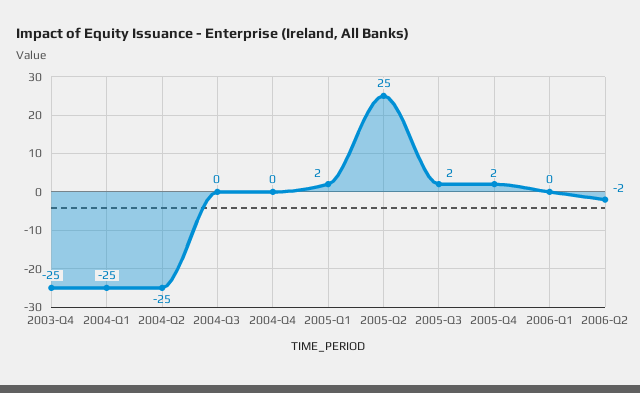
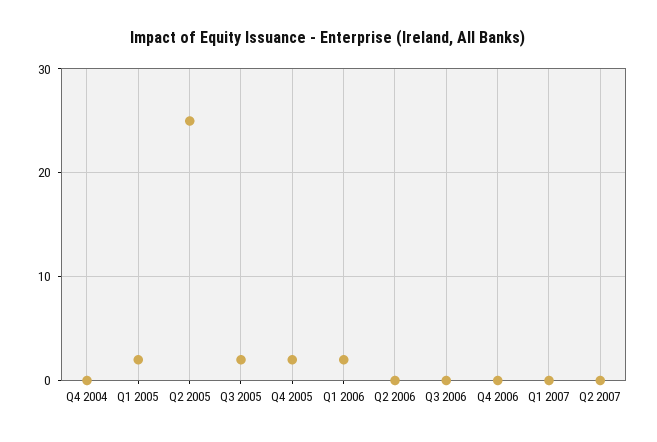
2003-Q4: -25 -> none
2004-Q1: -25 -> none
2004-Q2: -25 -> none
2004-Q3: 0 -> none
2006-Q1: 0 -> 2
2006-Q2: -2 -> 0
Q3 2006: none -> 0
Q4 2006: none -> 0
Q1 2007: none -> 0
Q2 2007: none -> 0

